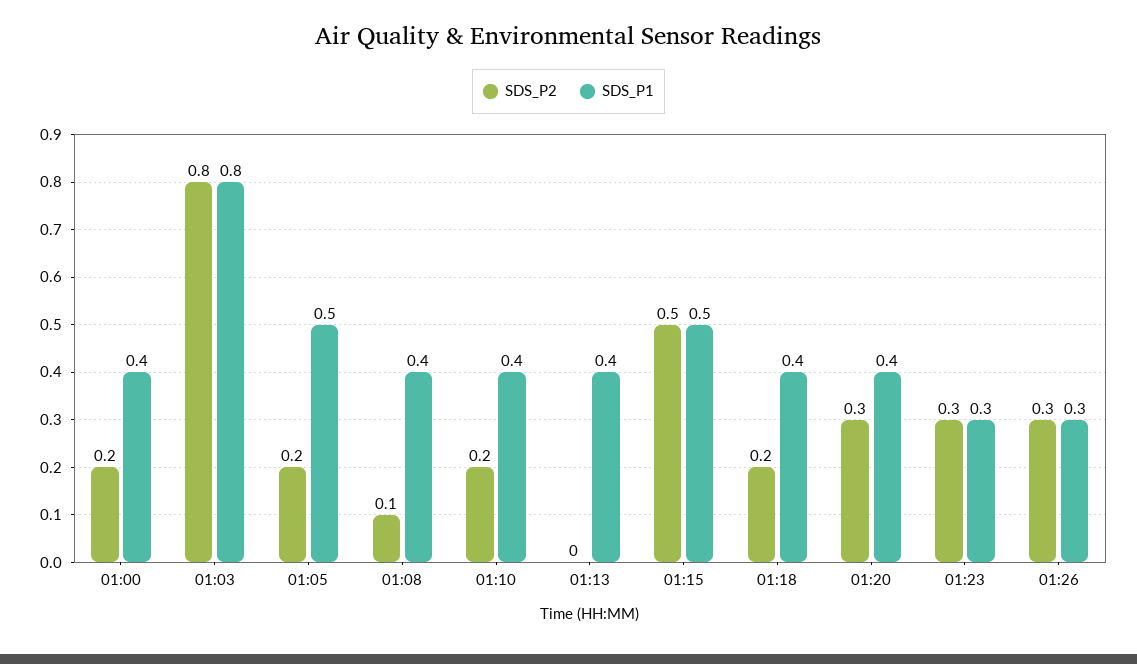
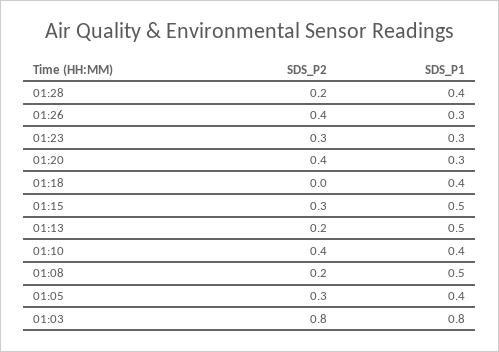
SDS_P2, 01:00: 0.2 -> none
SDS_P1, 01:00: 0.4 -> none
SDS_P2, 01:05: 0.2 -> 0.3
SDS_P1, 01:05: 0.5 -> 0.4
SDS_P2, 01:08: 0.1 -> 0.2
SDS_P1, 01:08: 0.4 -> 0.5
SDS_P2, 01:10: 0.2 -> 0.4
SDS_P2, 01:13: 0 -> 0.2
SDS_P1, 01:13: 0.4 -> 0.5
SDS_P2, 01:15: 0.5 -> 0.3
SDS_P2, 01:18: 0.2 -> 0
SDS_P2, 01:20: 0.3 -> 0.4
SDS_P1, 01:20: 0.4 -> 0.3
SDS_P2, 01:26: 0.3 -> 0.4
SDS_P2, 01:28: none -> 0.2
SDS_P1, 01:28: none -> 0.4

